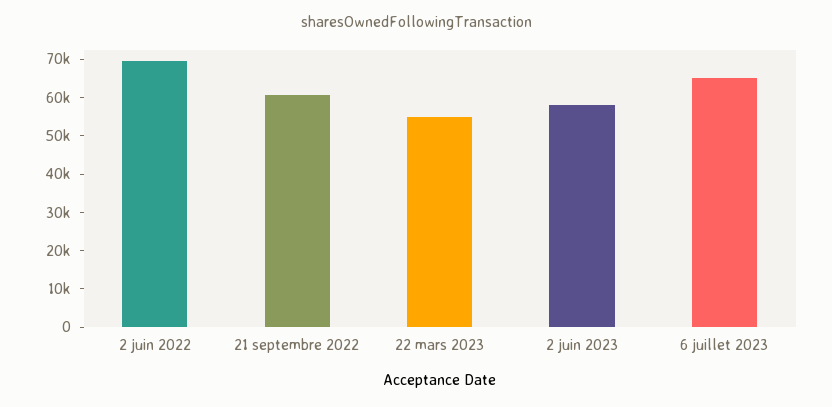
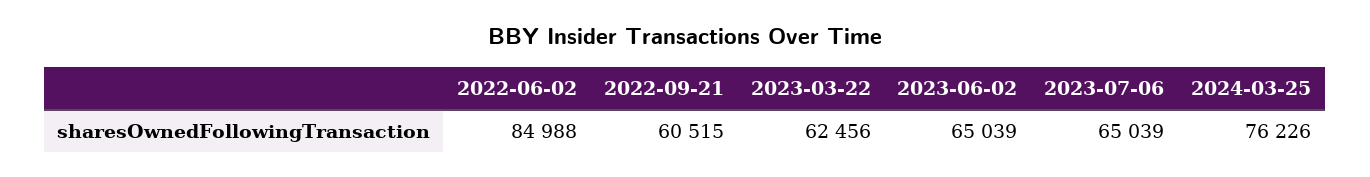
2 juin 2022: 70000 -> 84988
22 mars 2023: 55000 -> 62456
2 juin 2023: 57500 -> 65039
2024-03-25: none -> 76226

